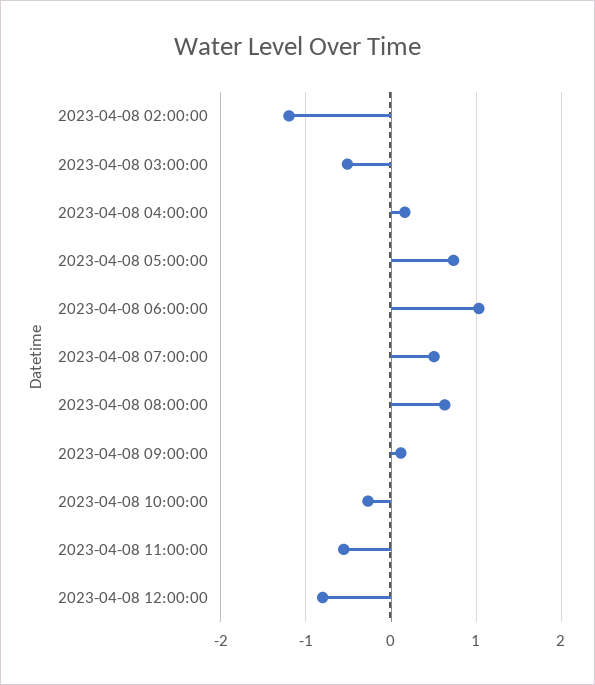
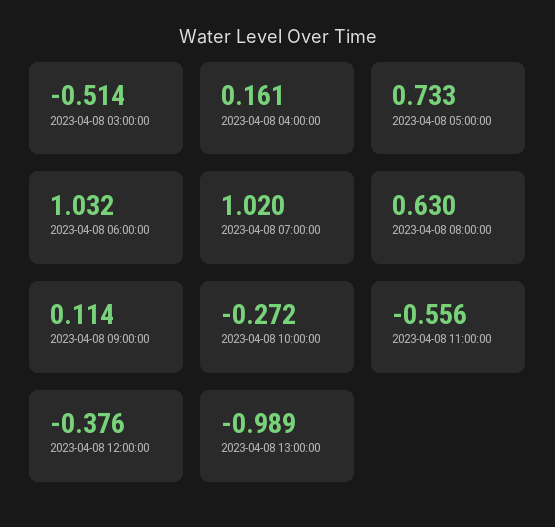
2023-04-08 02:00:00: -1.2 -> none
2023-04-08 07:00:00: 0.5 -> 1.02
2023-04-08 12:00:00: -0.8 -> -0.376
2023-04-08 13:00:00: none -> -0.989

